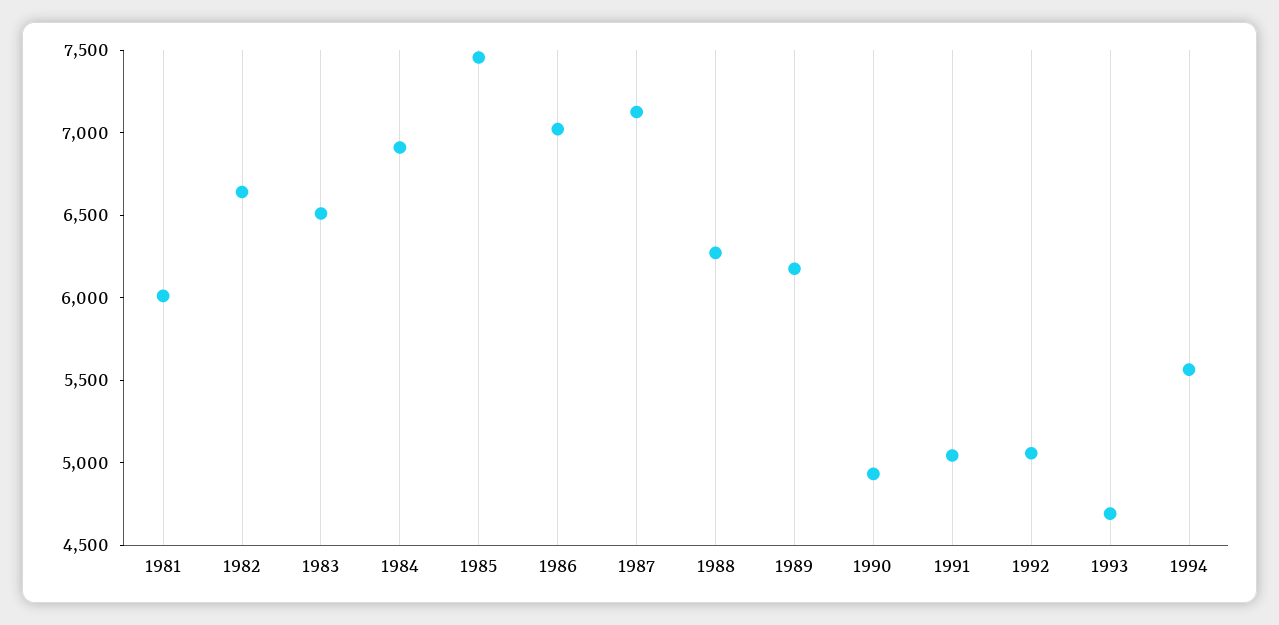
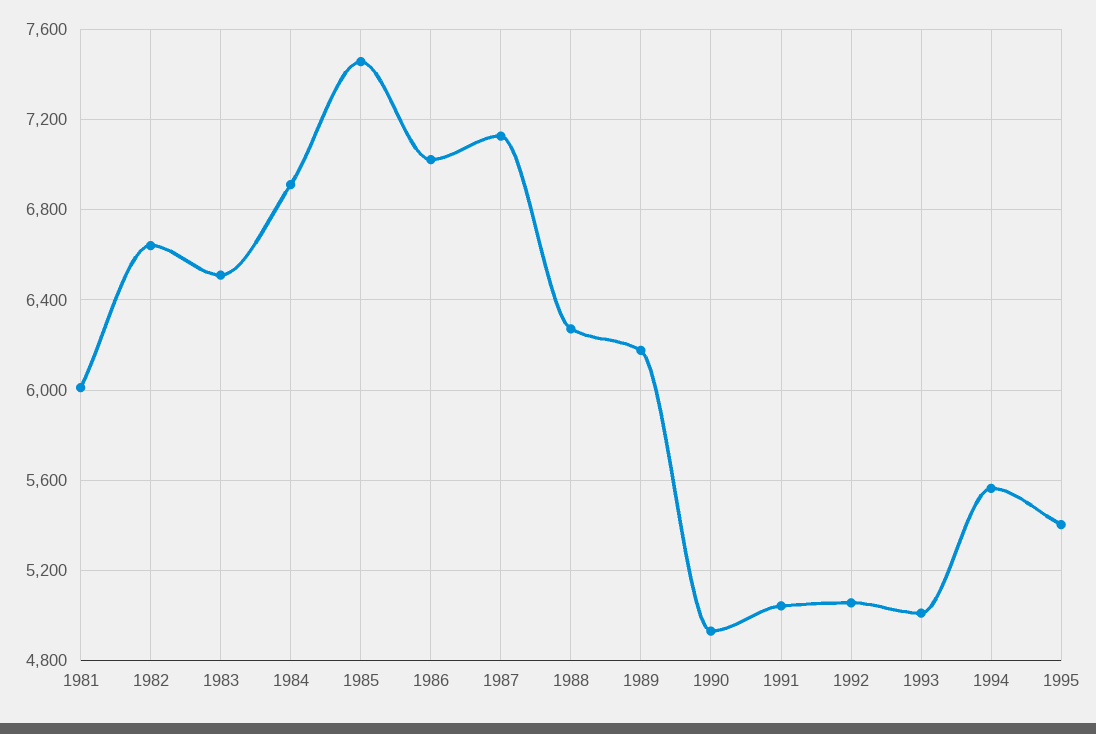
1993: 4700 -> 5000
1995: none -> 5400

